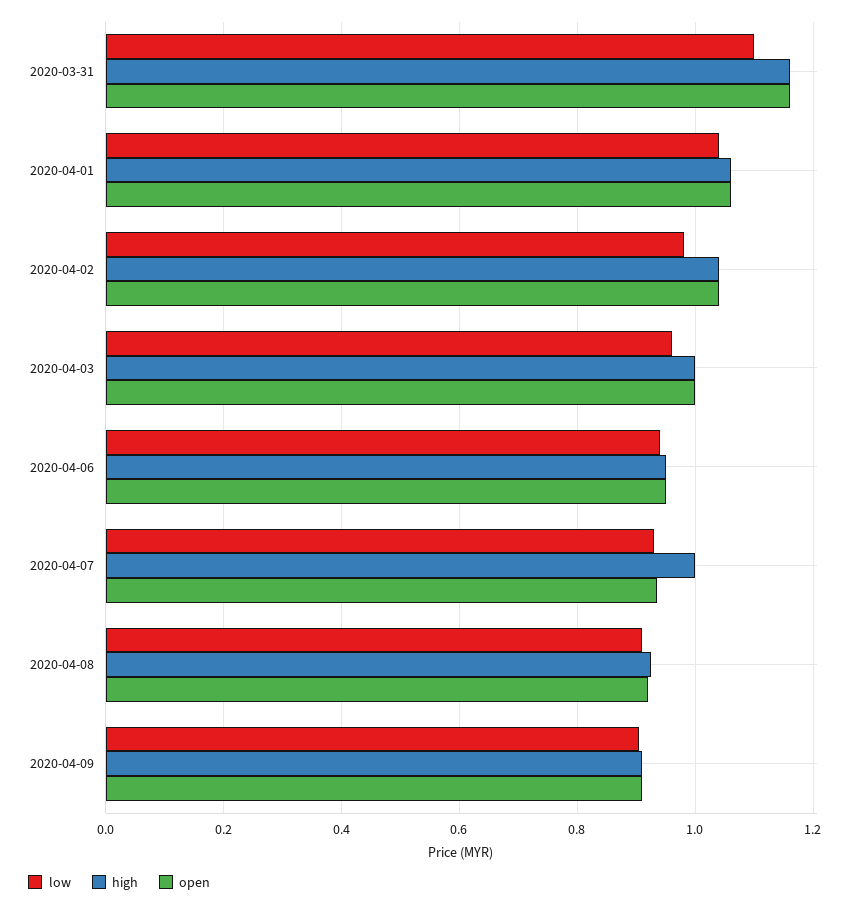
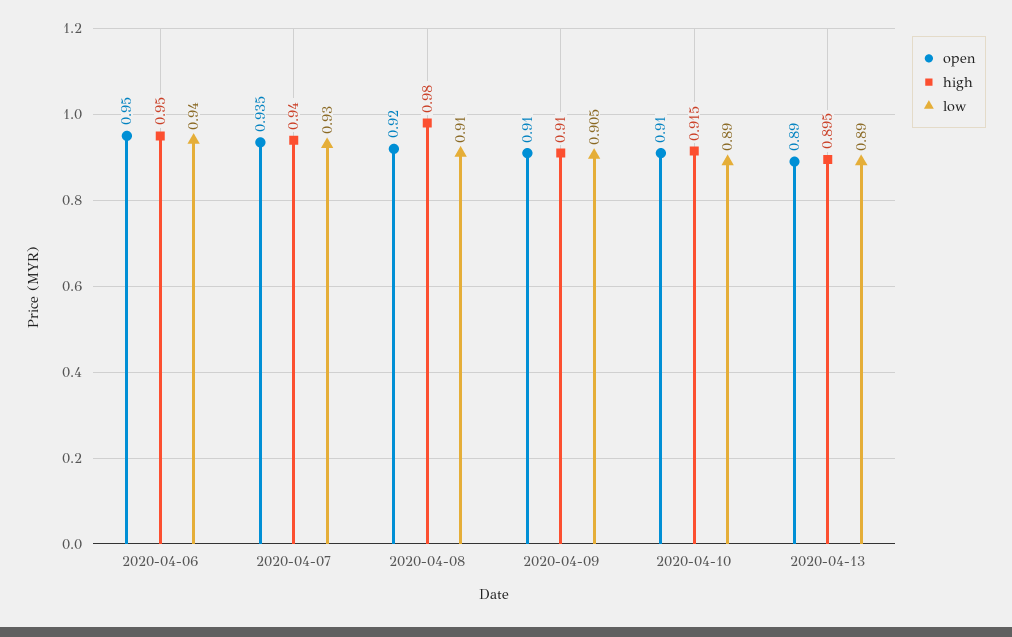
low, 2020-03-31: 1.1 -> none
high, 2020-03-31: 1.16 -> none
open, 2020-03-31: 1.16 -> none
low, 2020-04-01: 1.04 -> none
high, 2020-04-01: 1.06 -> none
open, 2020-04-01: 1.06 -> none
low, 2020-04-02: 0.98 -> none
high, 2020-04-02: 1.04 -> none
open, 2020-04-02: 1.04 -> none
low, 2020-04-03: 0.96 -> none
high, 2020-04-03: 1 -> none
open, 2020-04-03: 1 -> none
high, 2020-04-07: 1 -> 0.94
high, 2020-04-08: 0.92 -> 0.98
open, 2020-04-10: none -> 0.91
high, 2020-04-10: none -> 0.915
low, 2020-04-10: none -> 0.89
open, 2020-04-13: none -> 0.89
high, 2020-04-13: none -> 0.895
low, 2020-04-13: none -> 0.89

